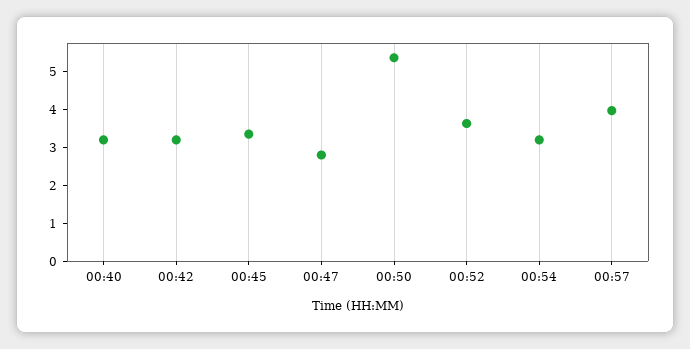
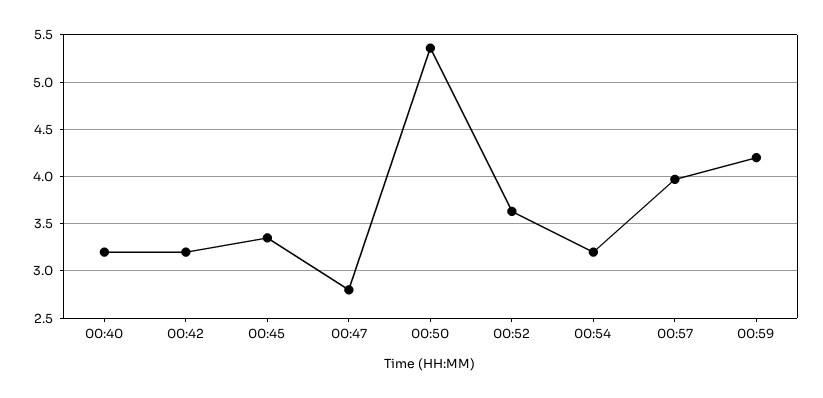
00:59: none -> 4.2

